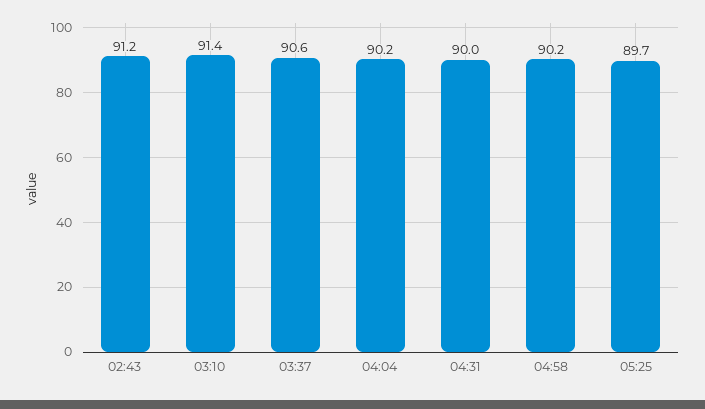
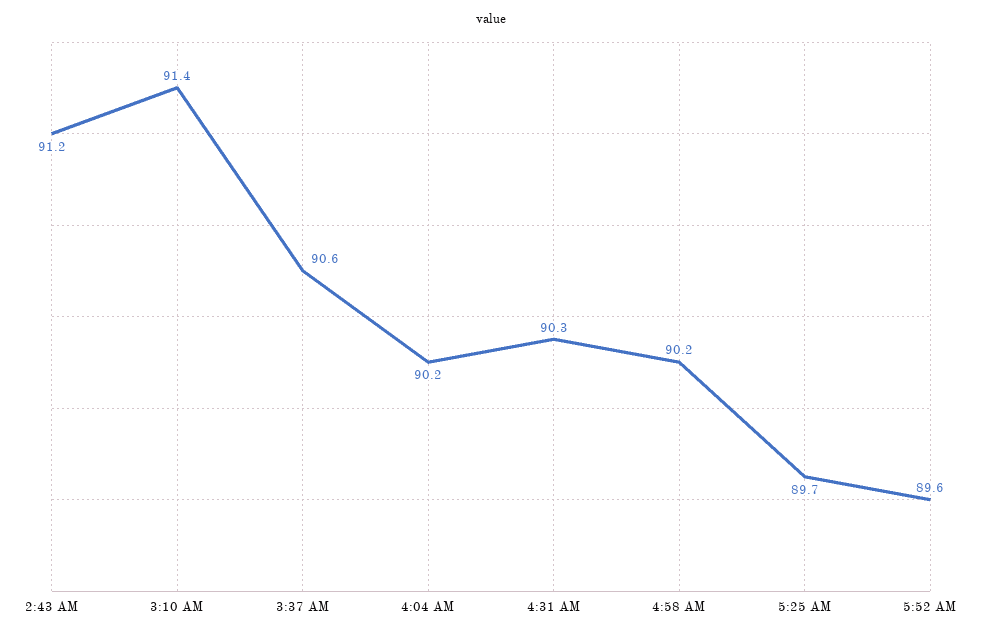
04:31: 90 -> 90.3
5:52 AM: none -> 89.6

